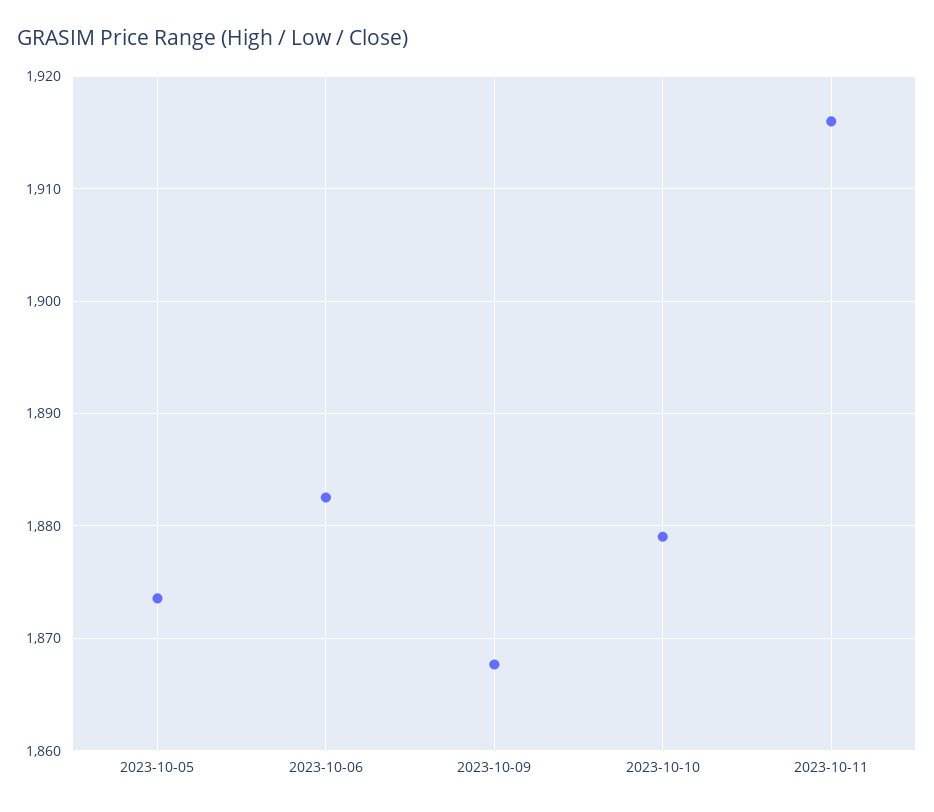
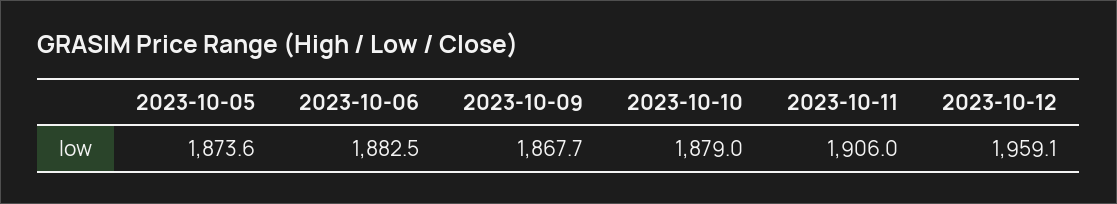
2023-10-11: 1916 -> 1906
2023-10-12: none -> 1959.1

